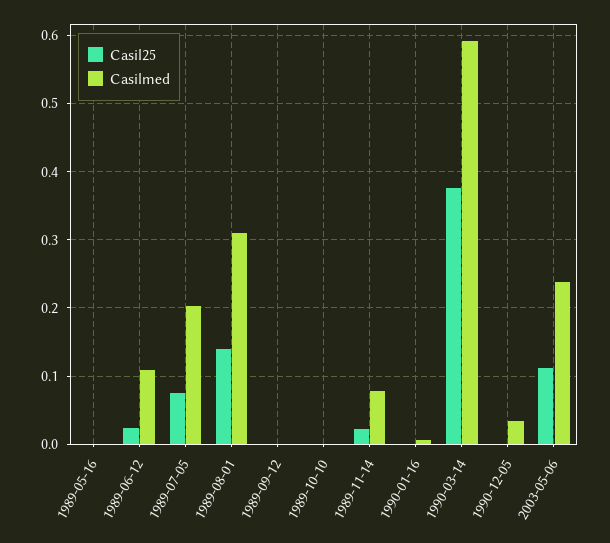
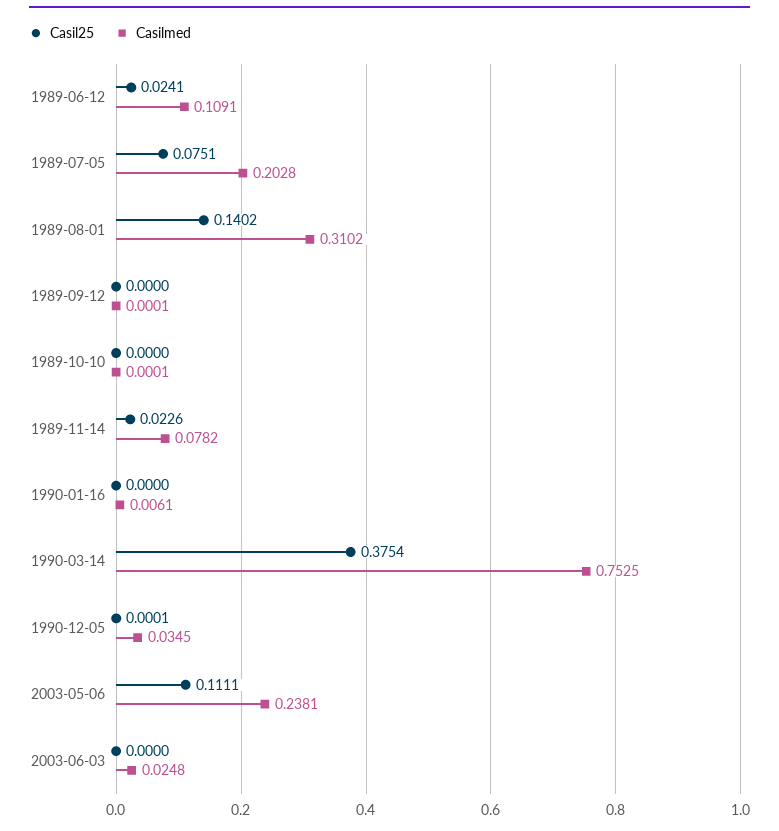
Casil25, 1989-05-16: 0 -> none
Casilmed, 1989-05-16: 0 -> none
Casilmed, 1990-03-14: 0.59 -> 0.7525
Casil25, 2003-06-03: none -> 0
Casilmed, 2003-06-03: none -> 0.0248

